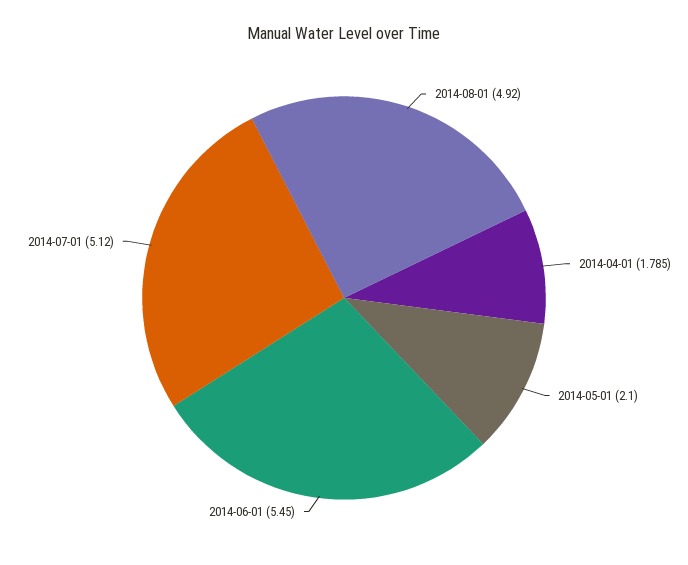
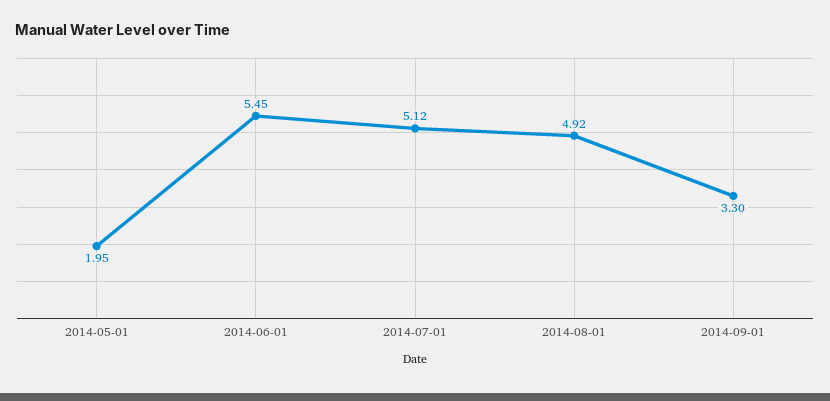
2014-04-01: 1.785 -> none
2014-05-01: 2.1 -> 1.95
2014-09-01: none -> 3.3

